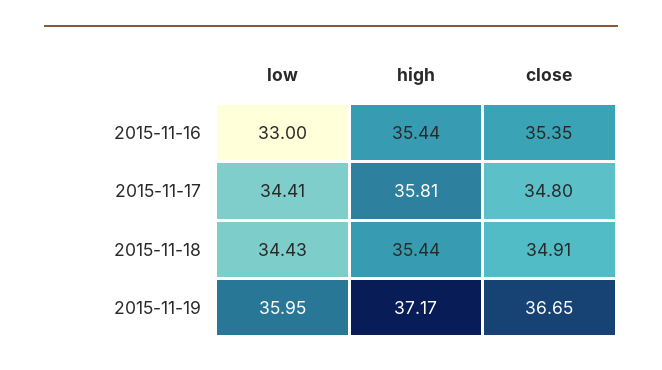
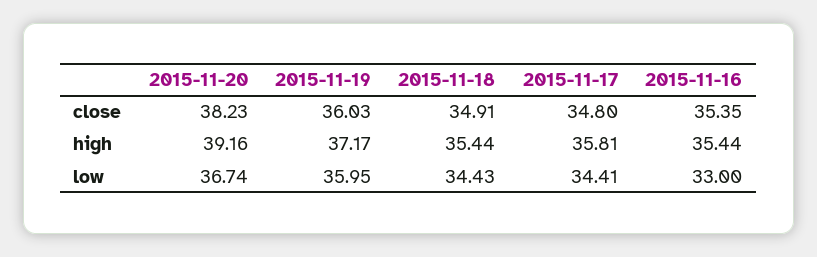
close, 2015-11-19: 36.65 -> 36.03
close, 2015-11-20: none -> 38.23
high, 2015-11-20: none -> 39.16
low, 2015-11-20: none -> 36.74

